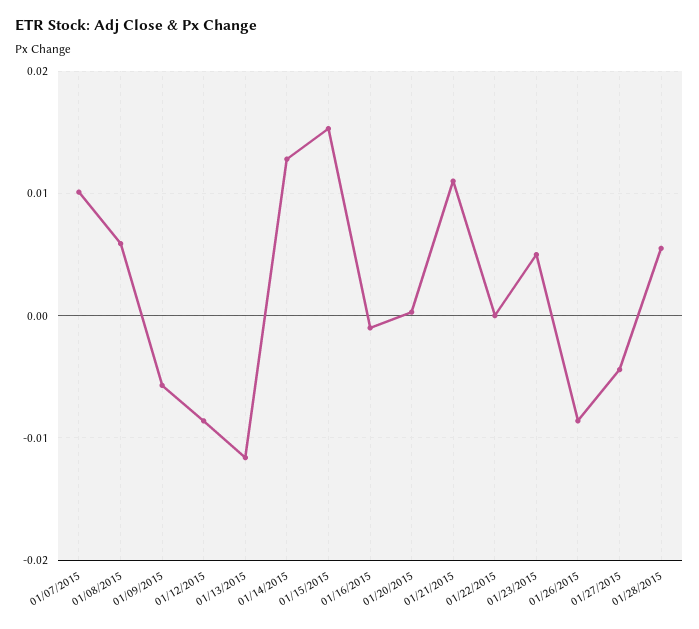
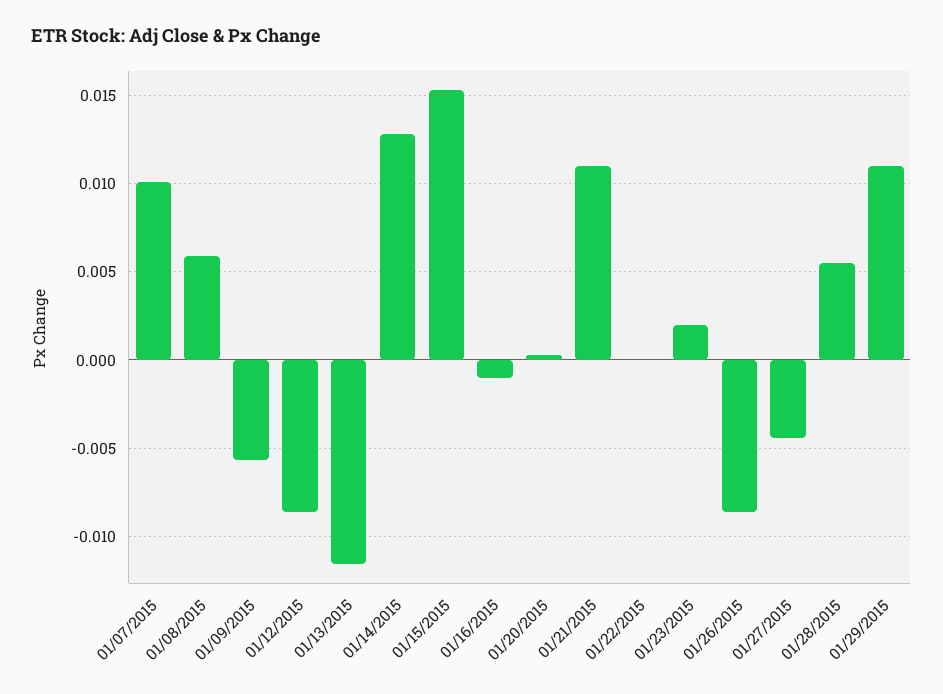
01/23/2015: 0.005 -> 0.002
01/29/2015: none -> 0.011

